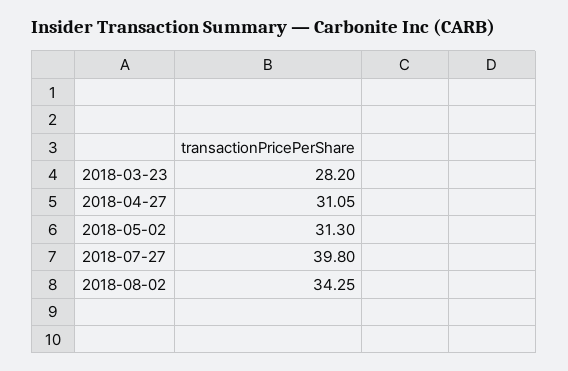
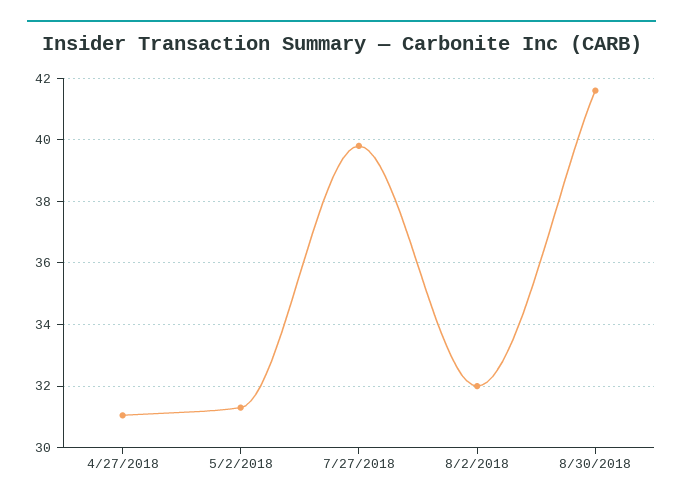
2018-03-23: 28.2 -> none
2018-08-02: 34.25 -> 32
8/30/2018: none -> 41.6

